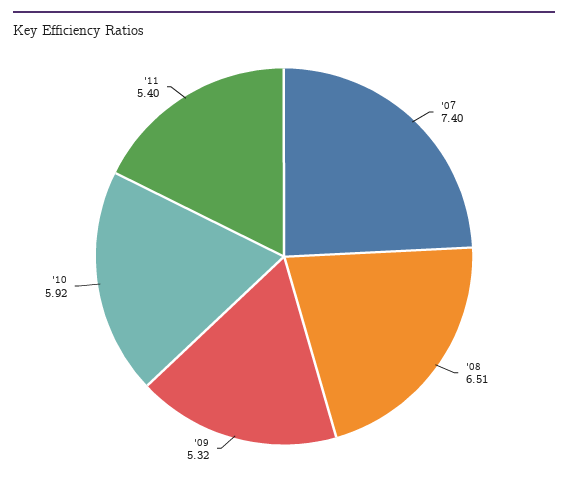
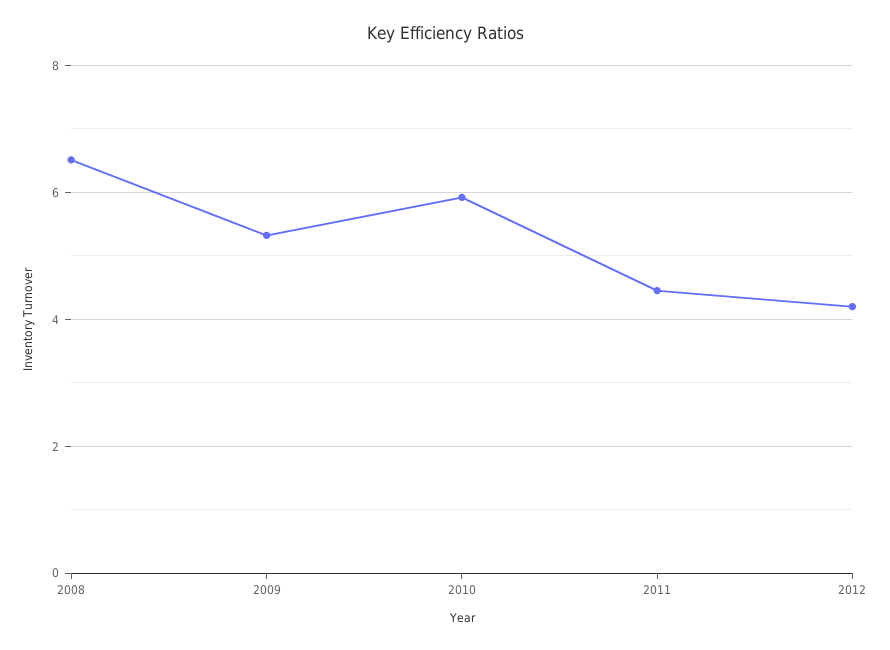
'07: 7.4 -> none
'11: 5.4 -> 4.4
2012: none -> 4.2

